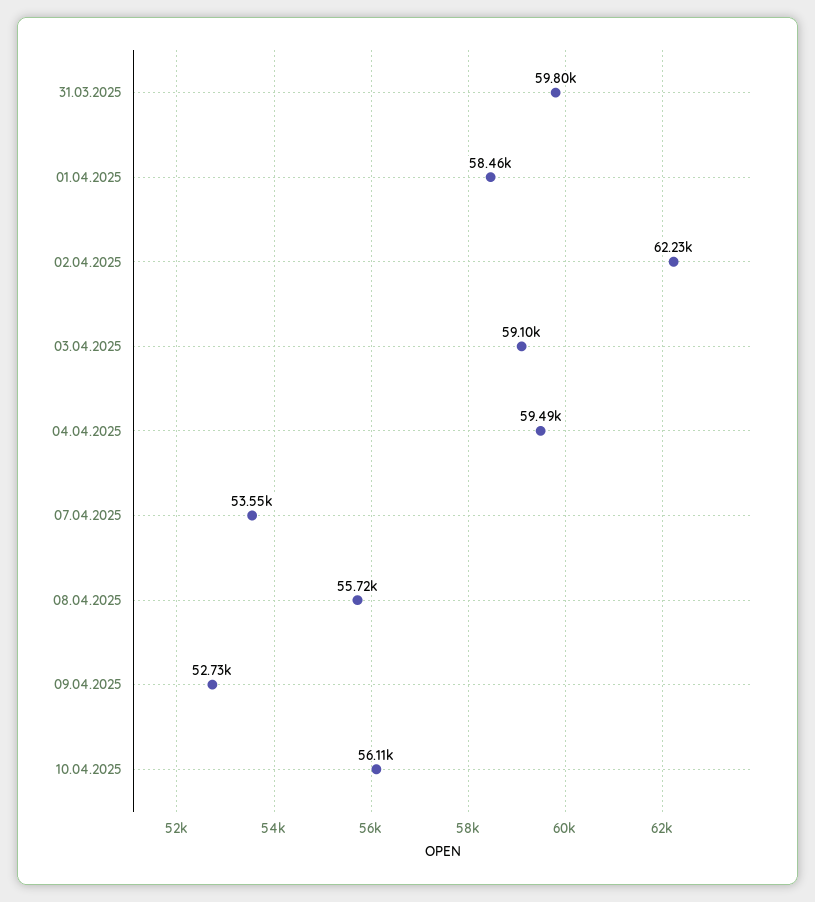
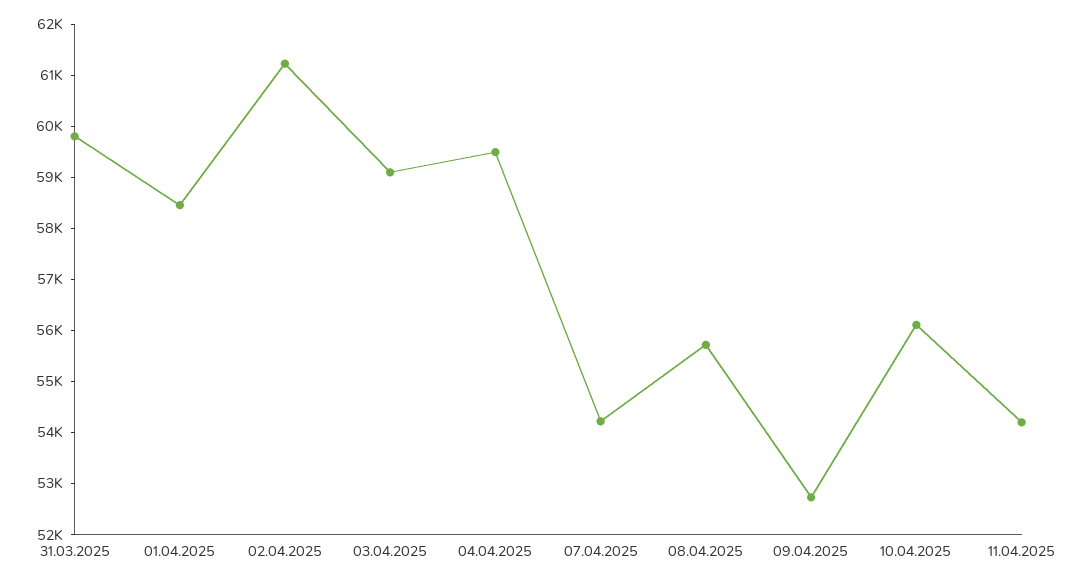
02.04.2025: 62230 -> 61200
07.04.2025: 53550 -> 54200
11.04.2025: none -> 54200

